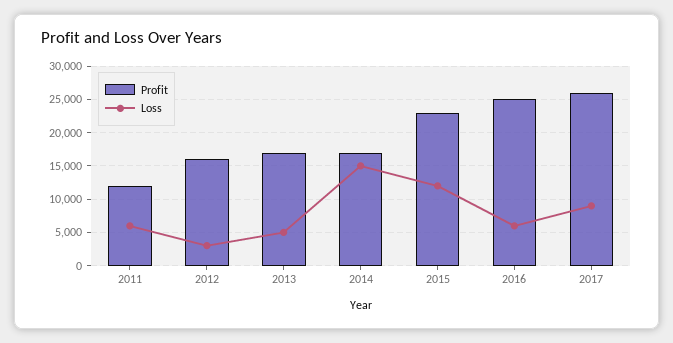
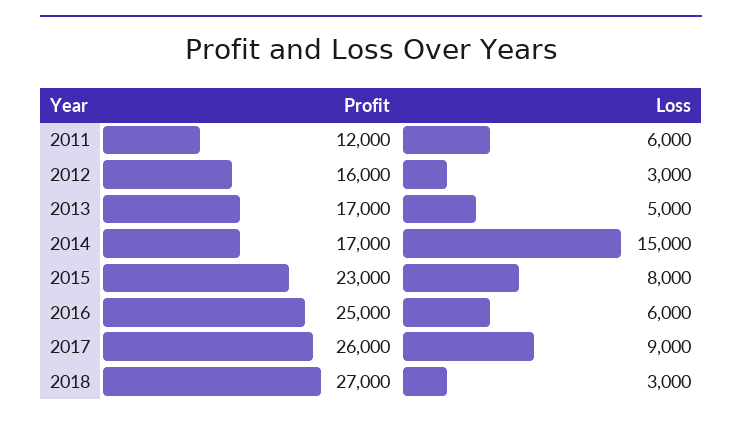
Loss, 2015: 12000 -> 8000
Profit, 2018: none -> 27000
Loss, 2018: none -> 3000

